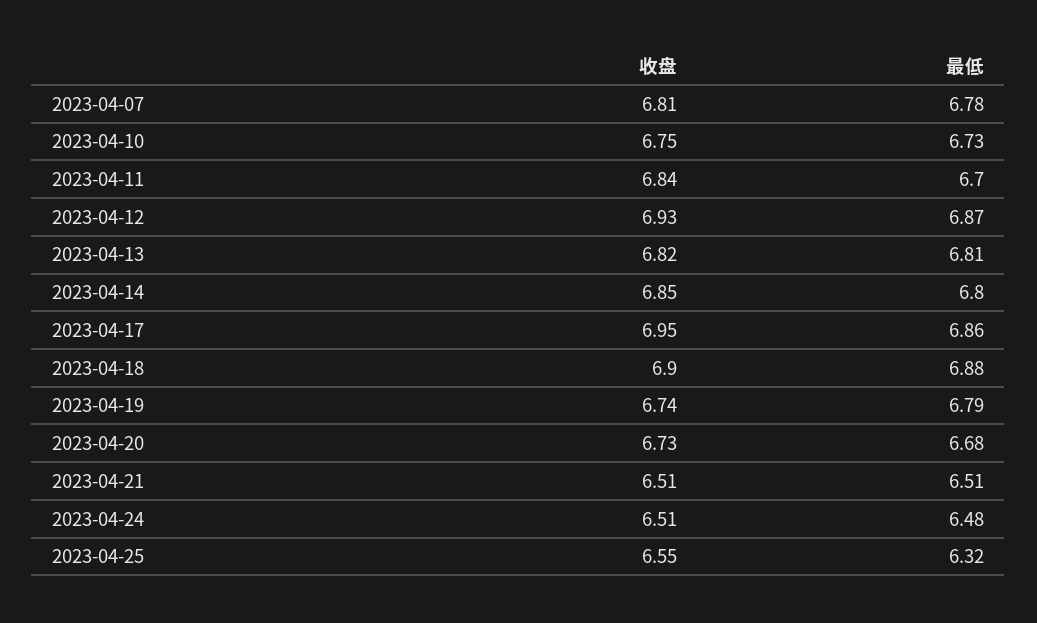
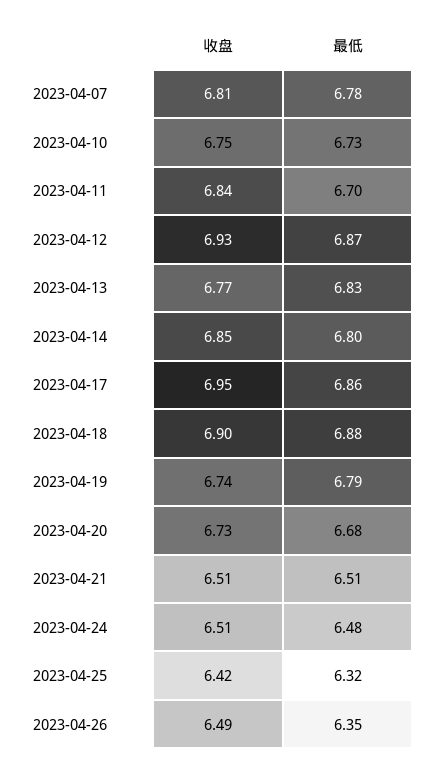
收盘, 2023-04-13: 6.82 -> 6.77
最低, 2023-04-13: 6.81 -> 6.83
收盘, 2023-04-25: 6.55 -> 6.42
收盘, 2023-04-26: none -> 6.49
最低, 2023-04-26: none -> 6.35

